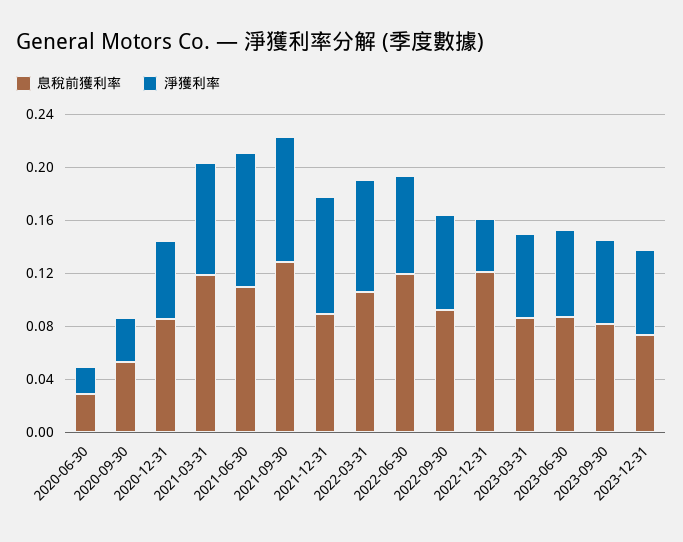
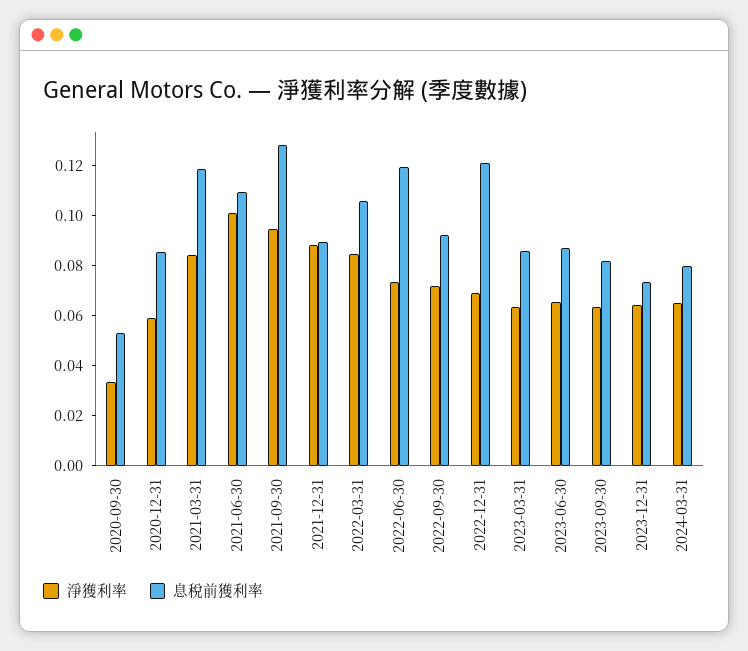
息稅前獲利率, 2020-06-30: 0.03 -> none
淨獲利率, 2020-06-30: 0.02 -> none
淨獲利率, 2022-12-31: 0.04 -> 0.07
淨獲利率, 2024-03-31: none -> 0.065
息稅前獲利率, 2024-03-31: none -> 0.08

